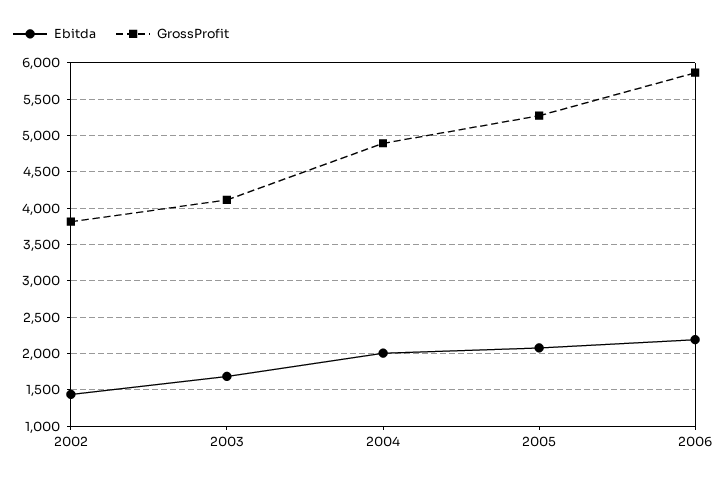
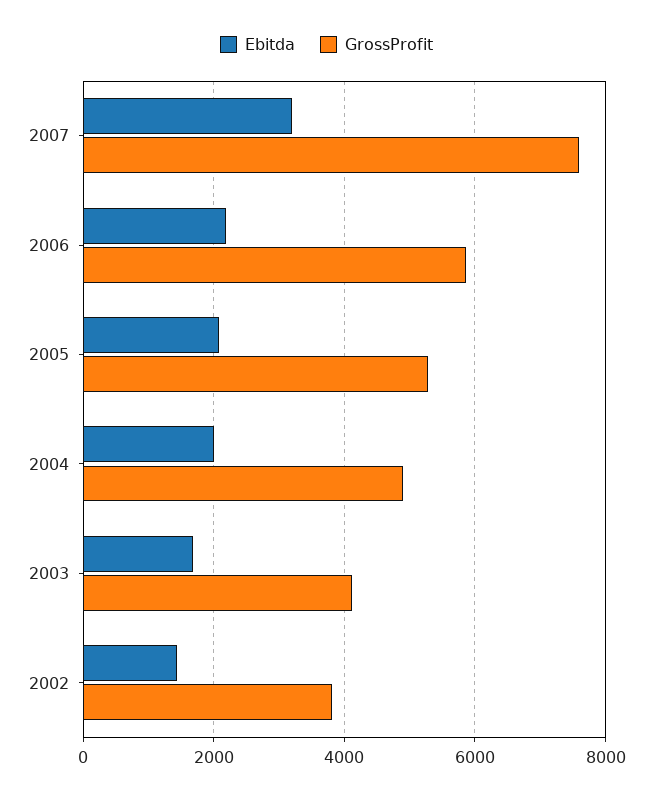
Ebitda, 2007: none -> 3200
GrossProfit, 2007: none -> 7600

